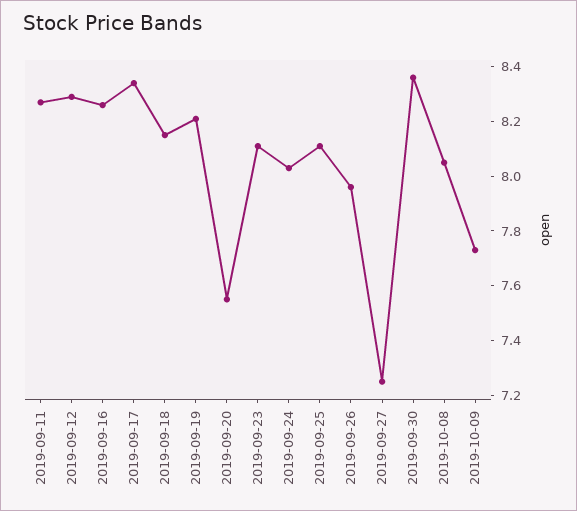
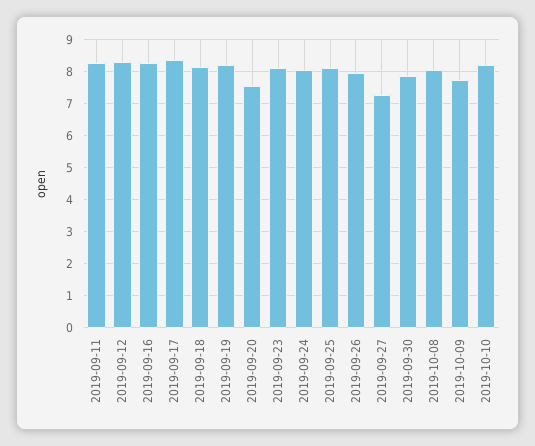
2019-09-30: 8.35 -> 7.8
2019-10-10: none -> 8.2

